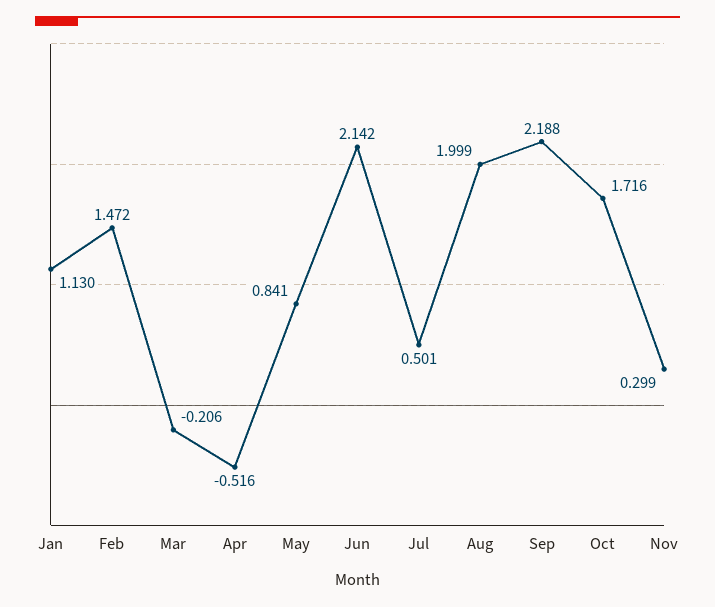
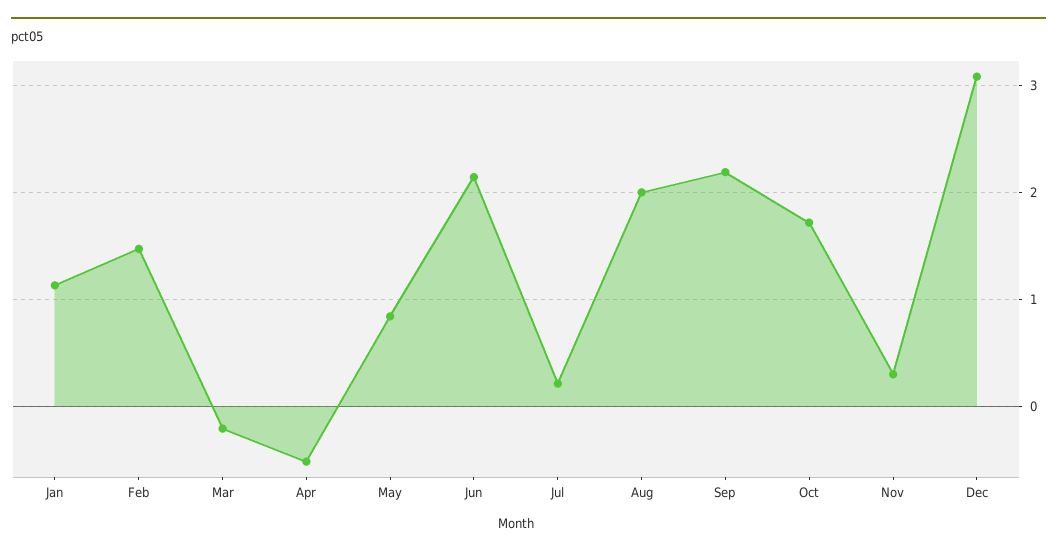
Jul: 0.501 -> 0.2
Dec: none -> 3.1

